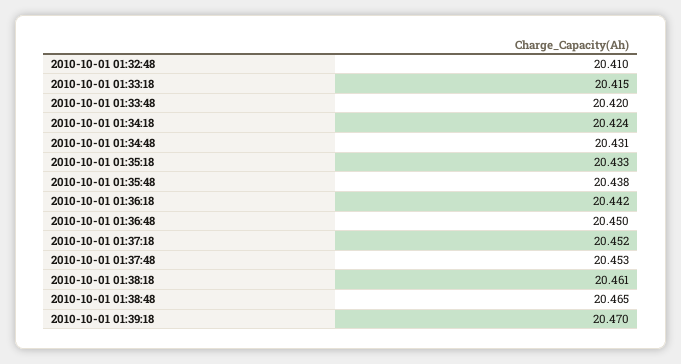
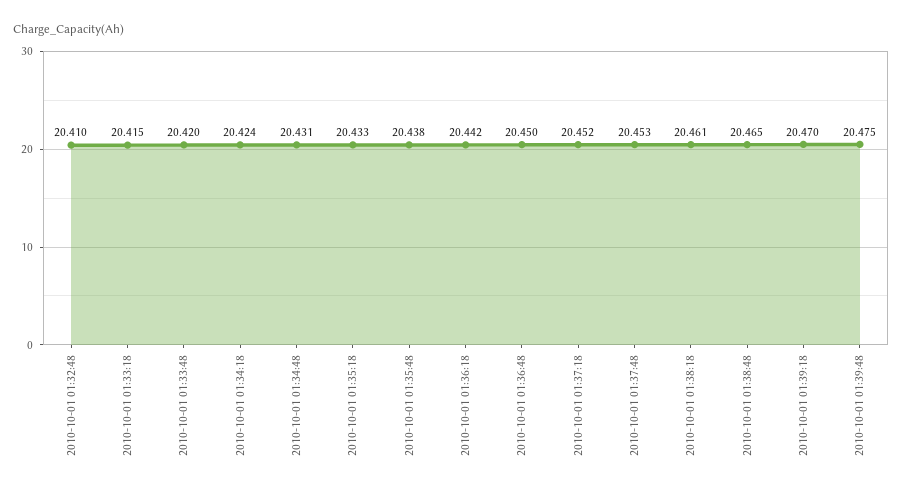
2010-10-01 01:39:48: none -> 20.475

